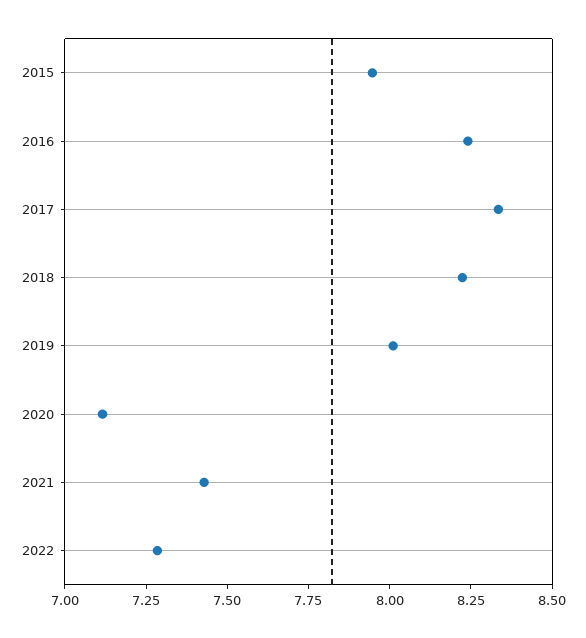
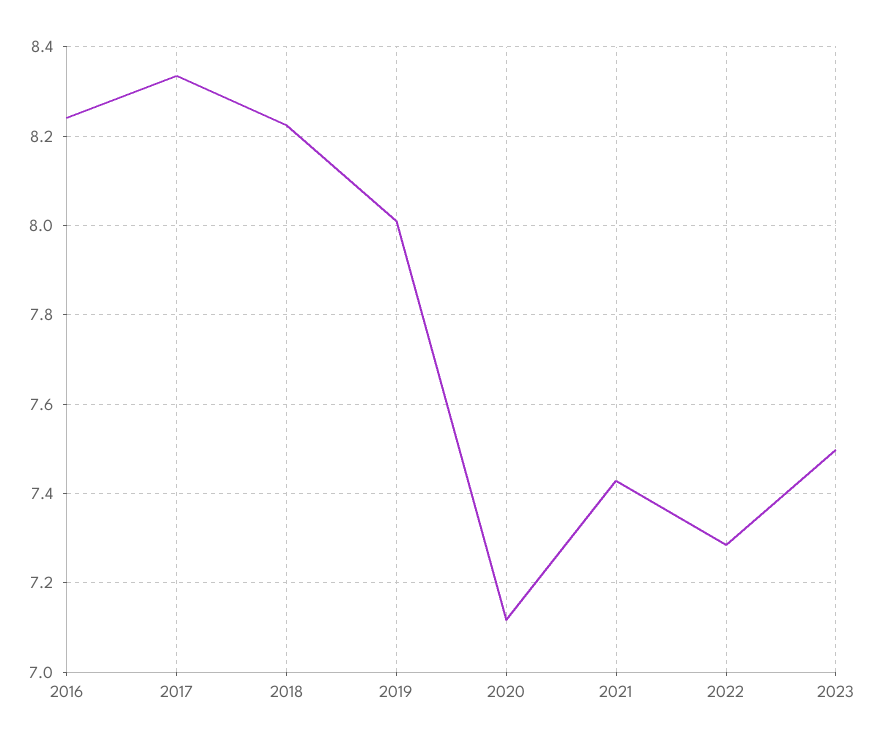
2015: 7.95 -> none
2023: none -> 7.5

